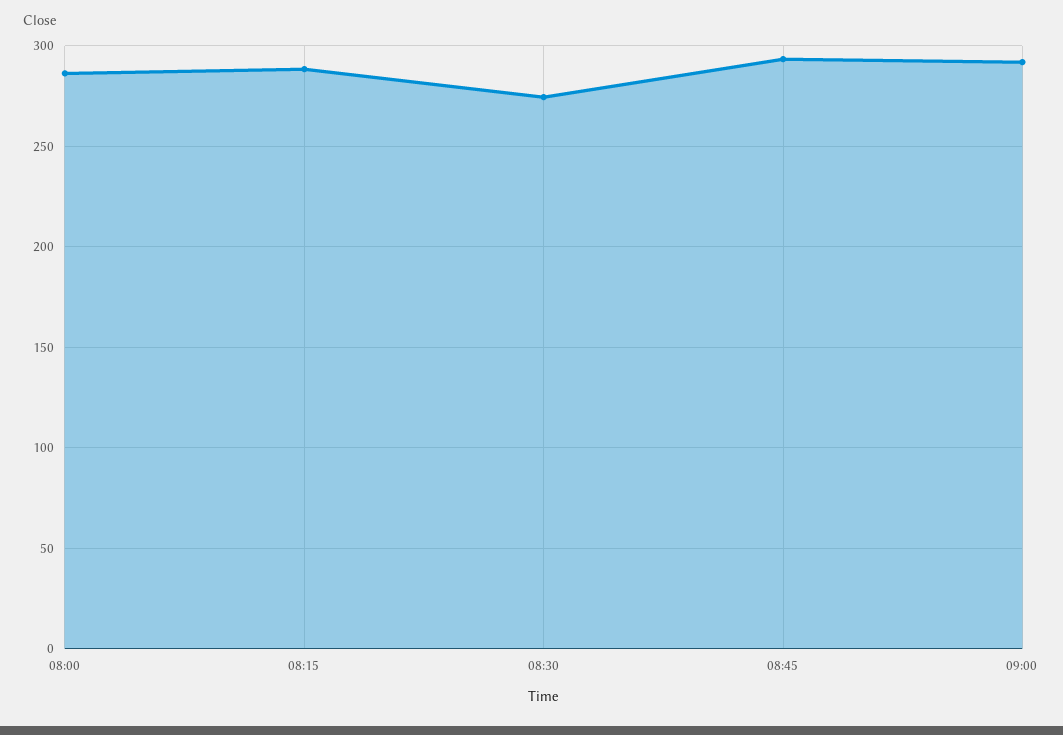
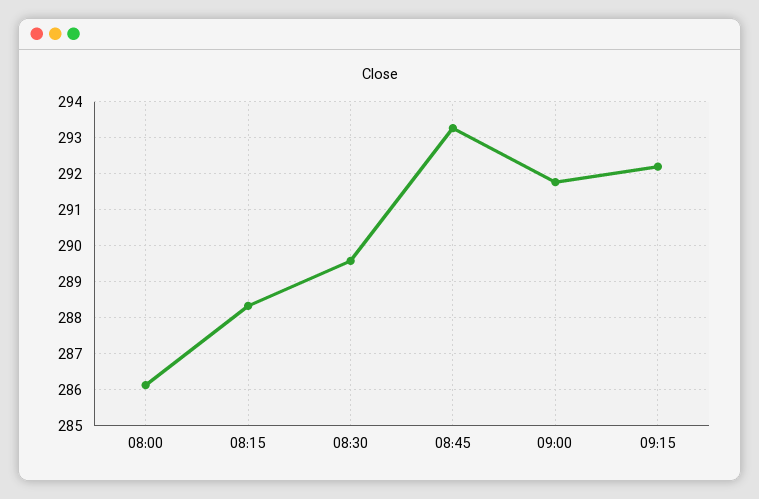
08:30: 275 -> 289.6
09:15: none -> 292.2

